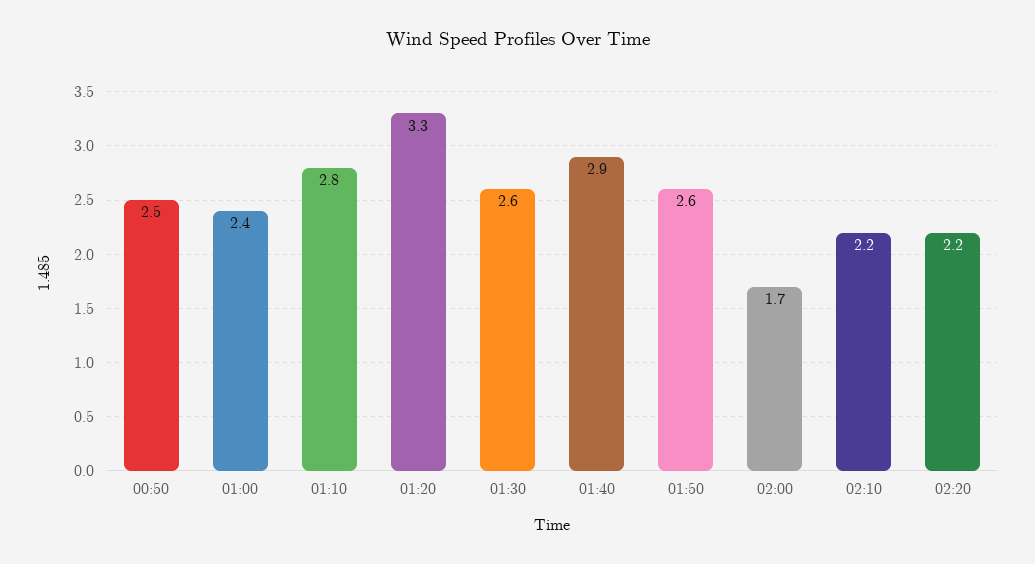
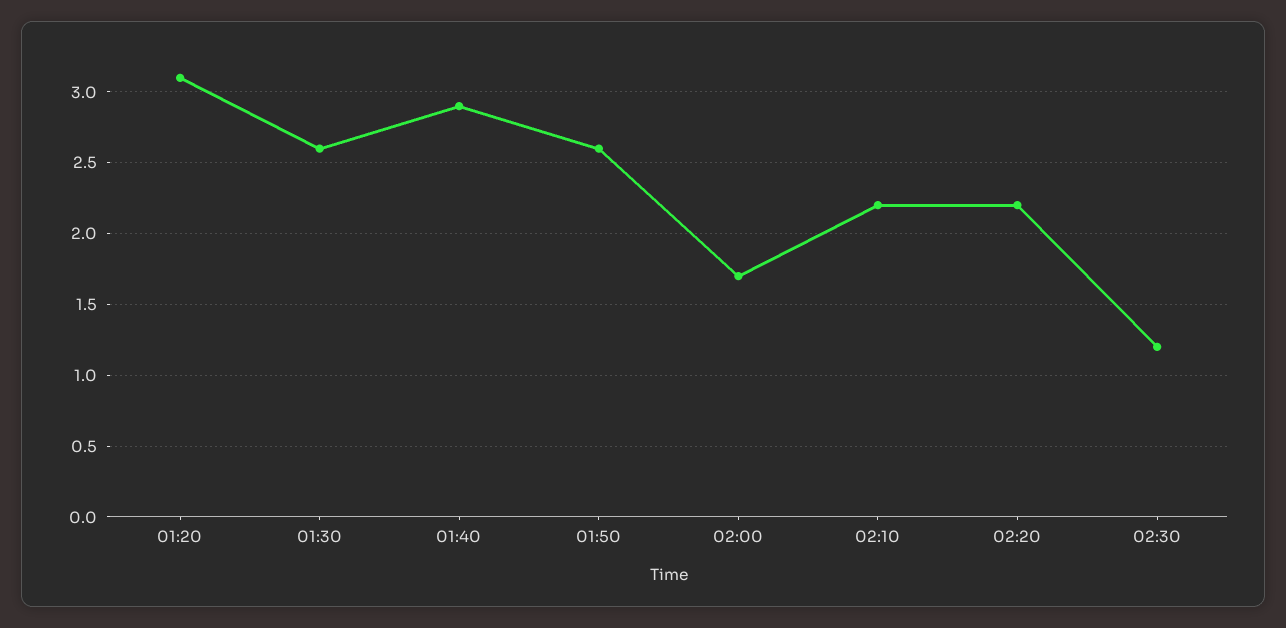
00:50: 2.5 -> none
01:00: 2.4 -> none
01:10: 2.8 -> none
01:20: 3.3 -> 3.1
02:30: none -> 1.2

